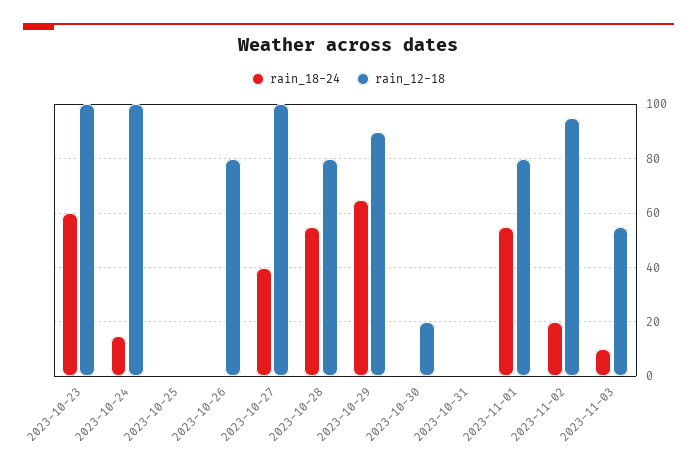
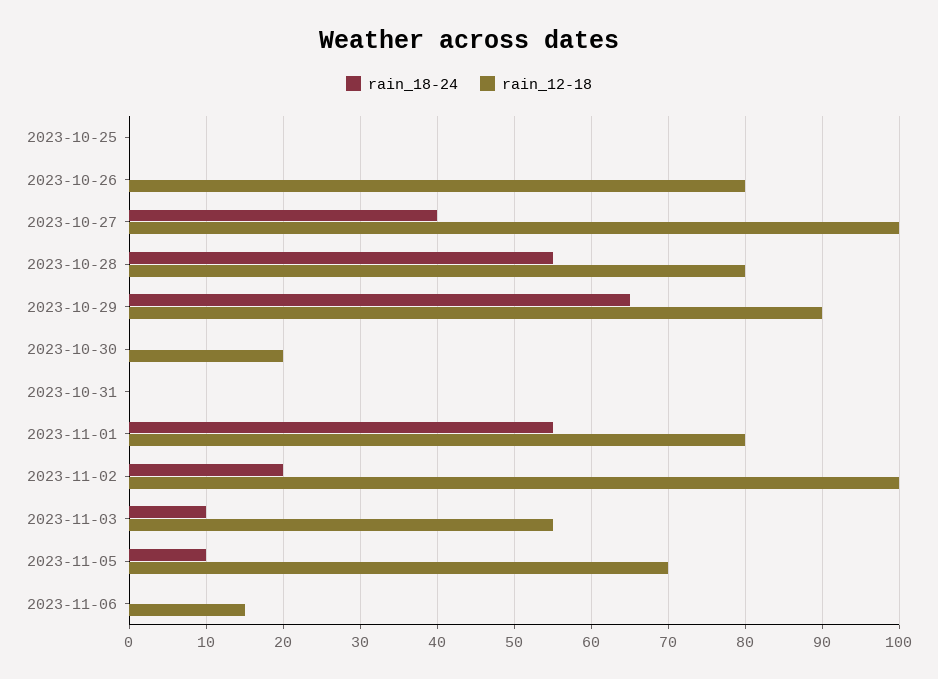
rain_18-24, 2023-10-23: 60 -> none
rain_12-18, 2023-10-23: 100 -> none
rain_18-24, 2023-10-24: 15 -> none
rain_12-18, 2023-10-24: 100 -> none
rain_12-18, 2023-11-02: 95 -> 100
rain_18-24, 2023-11-05: none -> 10
rain_12-18, 2023-11-05: none -> 70
rain_18-24, 2023-11-06: none -> 0
rain_12-18, 2023-11-06: none -> 15

